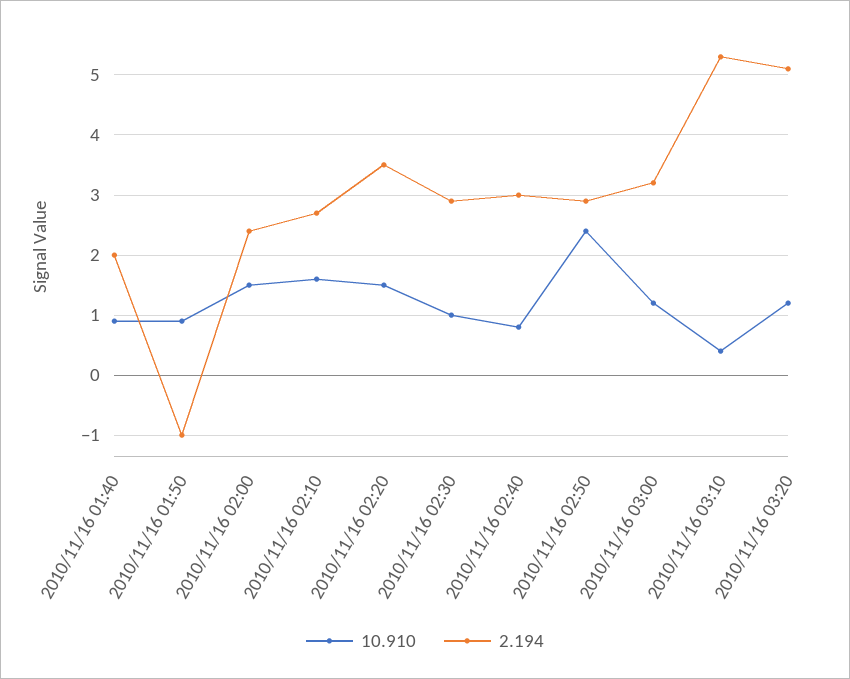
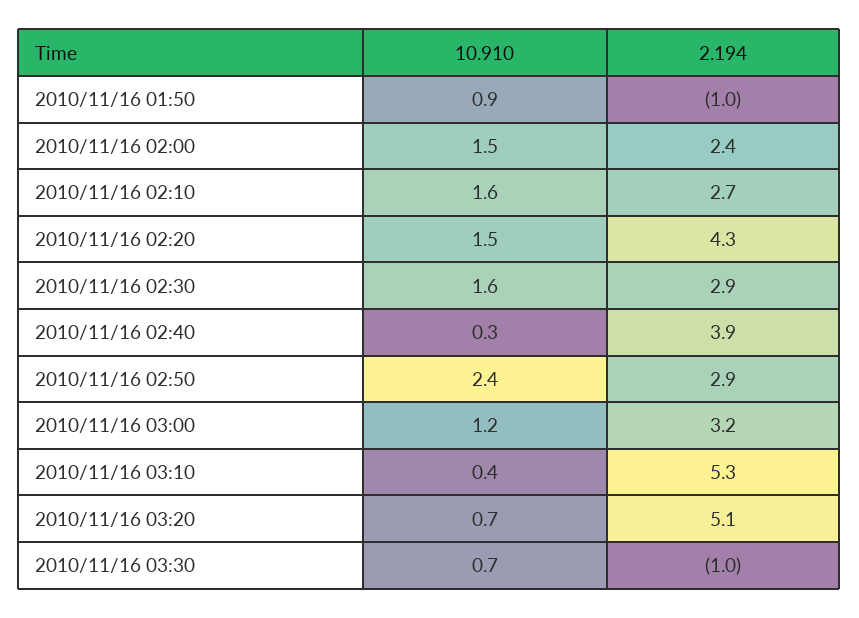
10.910, 2010/11/16 01:40: 0.9 -> none
2.194, 2010/11/16 01:40: 2 -> none
2.194, 2010/11/16 02:20: 3.5 -> 4.3
10.910, 2010/11/16 02:30: 1 -> 1.6
10.910, 2010/11/16 02:40: 0.8 -> 0.3
2.194, 2010/11/16 02:40: 3 -> 3.9
10.910, 2010/11/16 03:20: 1.2 -> 0.7
10.910, 2010/11/16 03:30: none -> 0.7
2.194, 2010/11/16 03:30: none -> -1

